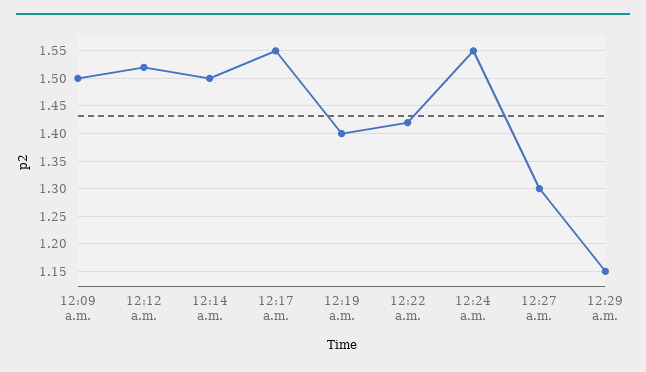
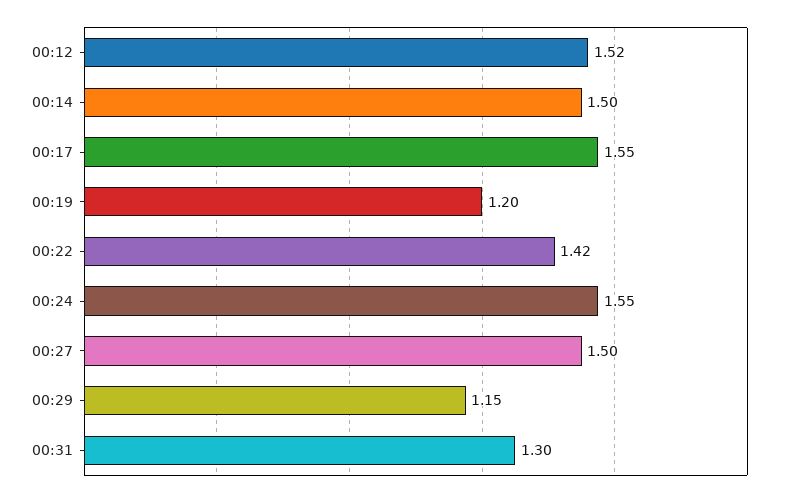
12:09 a.m.: 1.5 -> none
12:19 a.m.: 1.4 -> 1.2
12:27 a.m.: 1.3 -> 1.5
00:31: none -> 1.3

